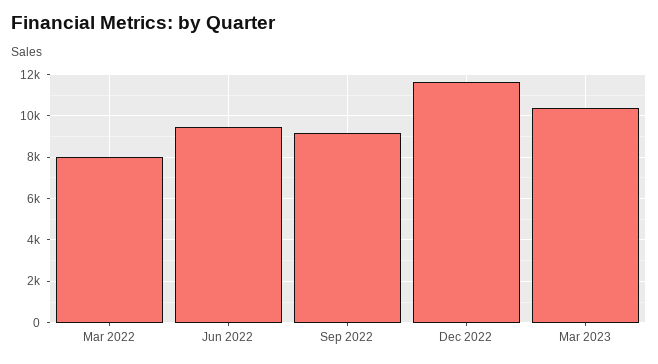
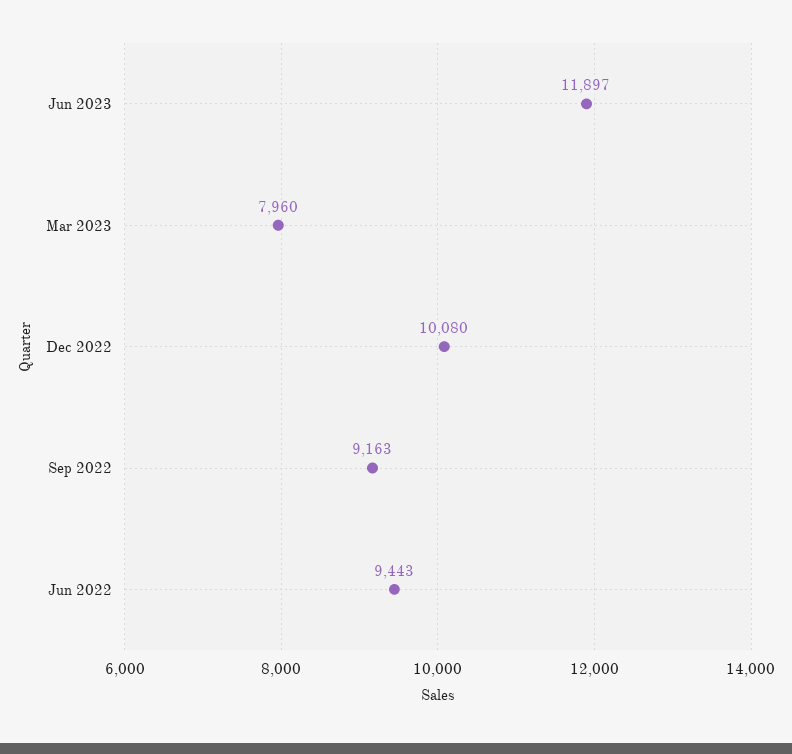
Mar 2022: 8000 -> none
Dec 2022: 11500 -> 10080
Mar 2023: 10500 -> 7960
Jun 2023: none -> 11897

